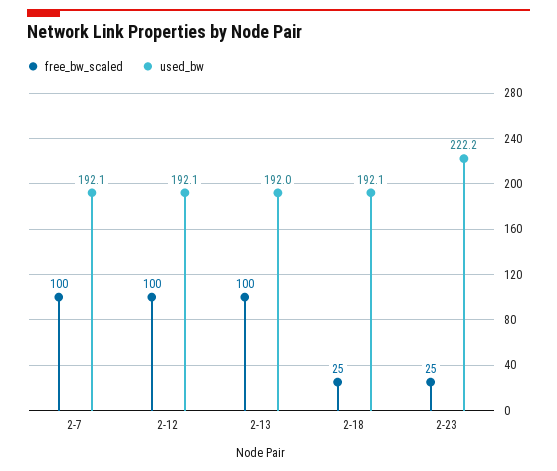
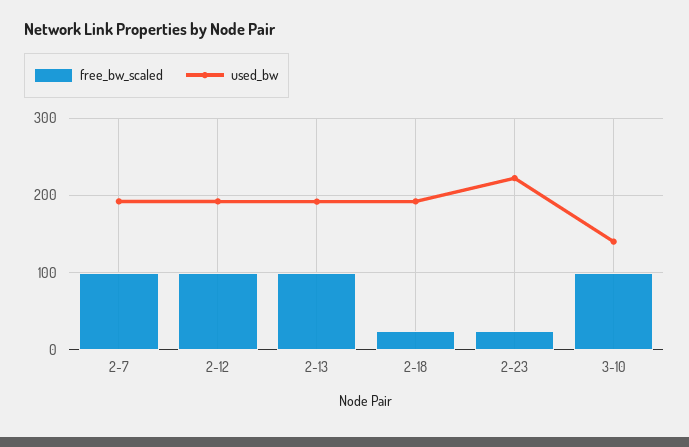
free_bw_scaled, 3-10: none -> 100
used_bw, 3-10: none -> 140

